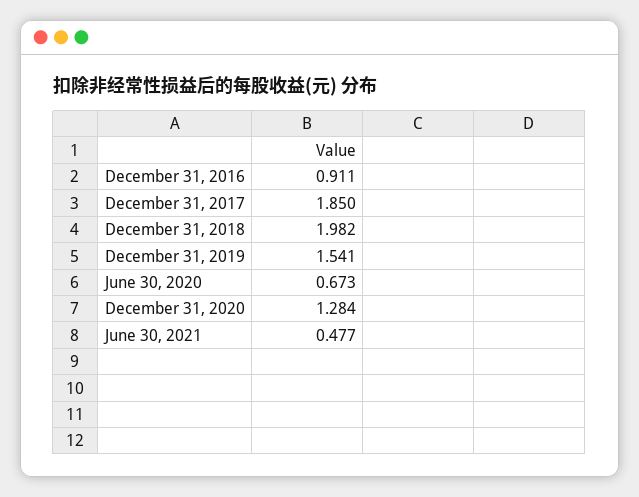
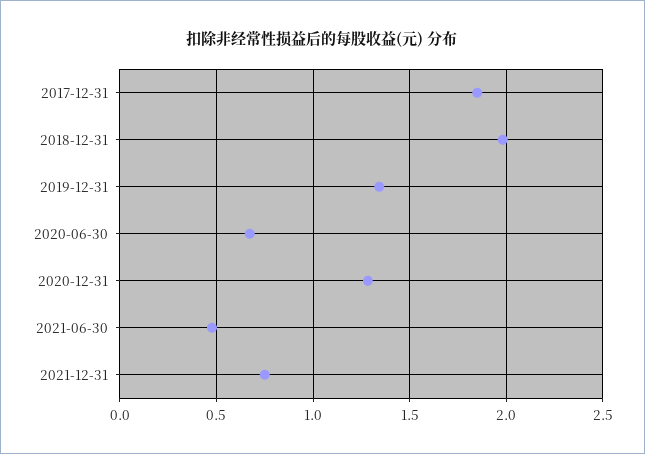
December 31, 2016: 0.911 -> none
December 31, 2019: 1.541 -> 1.35
2021-12-31: none -> 0.75

